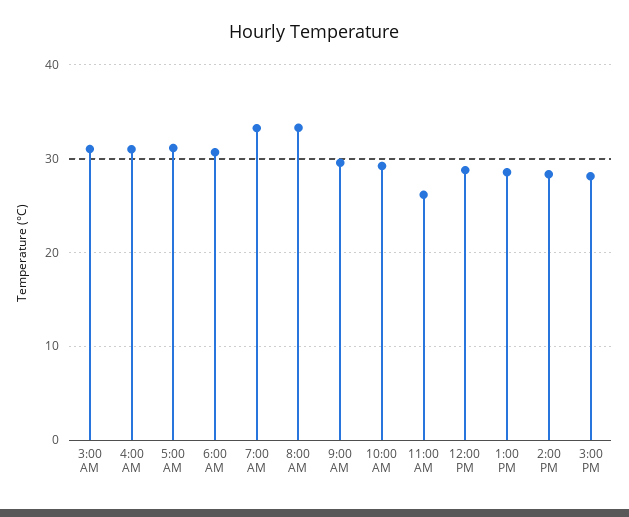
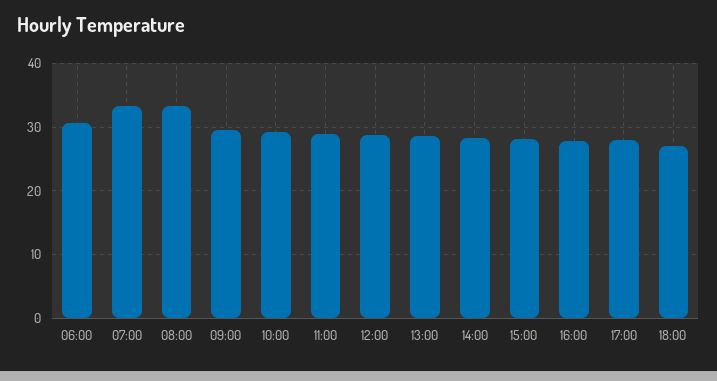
3:00 AM: 31 -> none
4:00 AM: 31 -> none
5:00 AM: 31 -> none
11:00 AM: 26 -> 29
16:00: none -> 28
17:00: none -> 28
18:00: none -> 27

